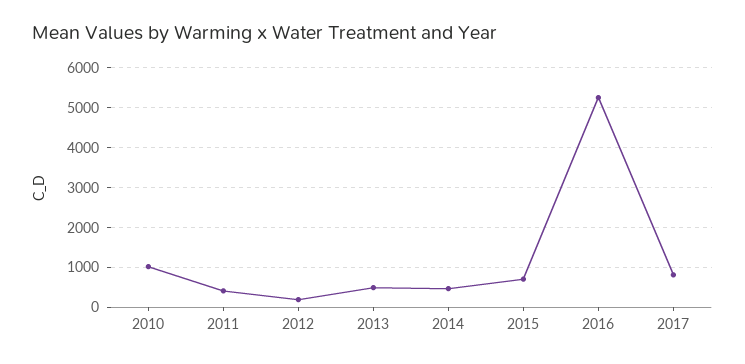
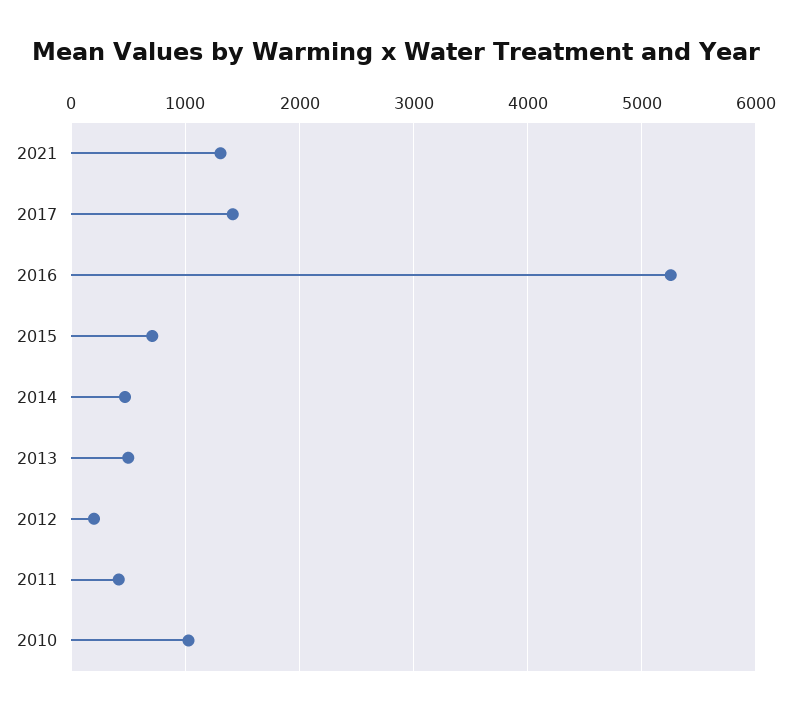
2017: 800 -> 1400
2021: none -> 1300

